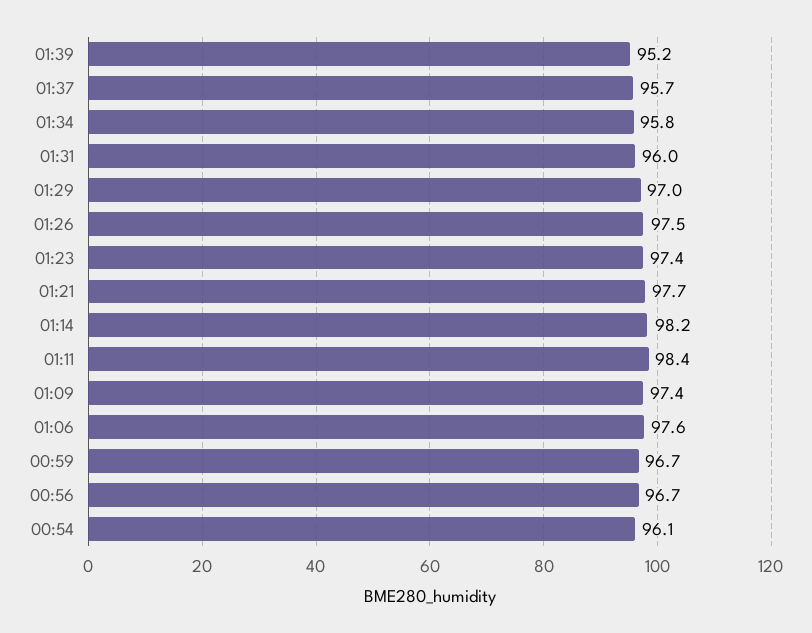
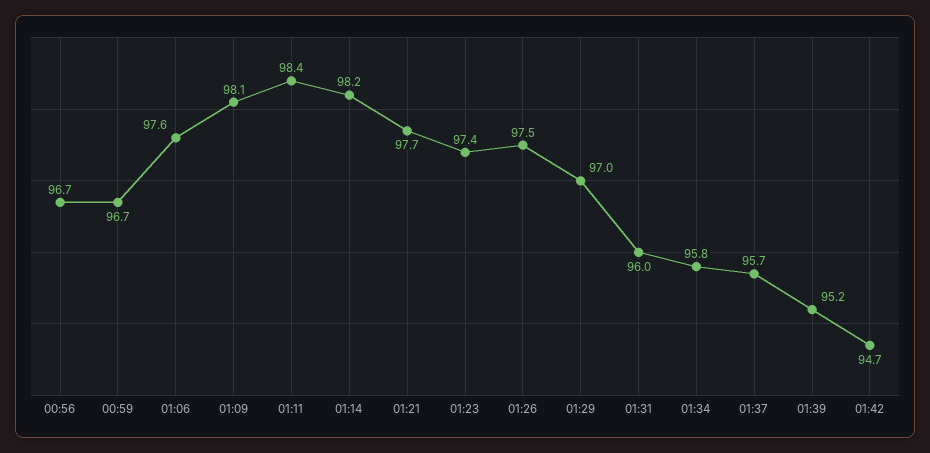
01:09: 97.4 -> 98.1
00:54: 96.1 -> none
01:42: none -> 94.7

